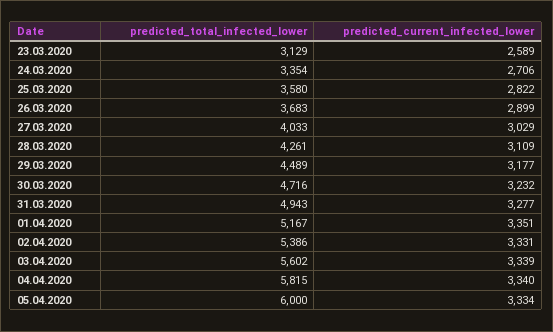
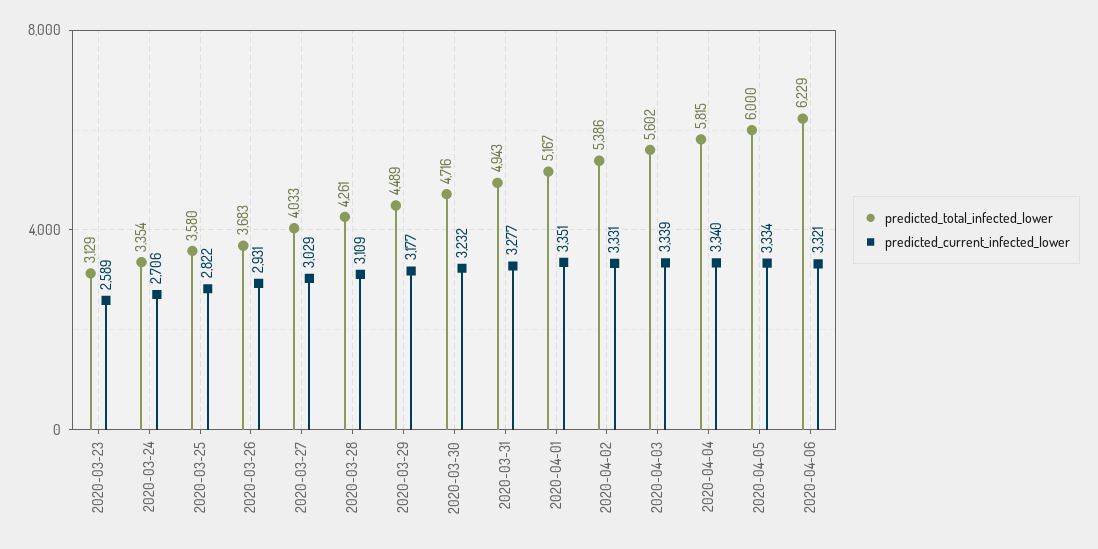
predicted_current_infected_lower, 26.03.2020: 2899 -> 2931
predicted_total_infected_lower, 2020-04-06: none -> 6229
predicted_current_infected_lower, 2020-04-06: none -> 3321

